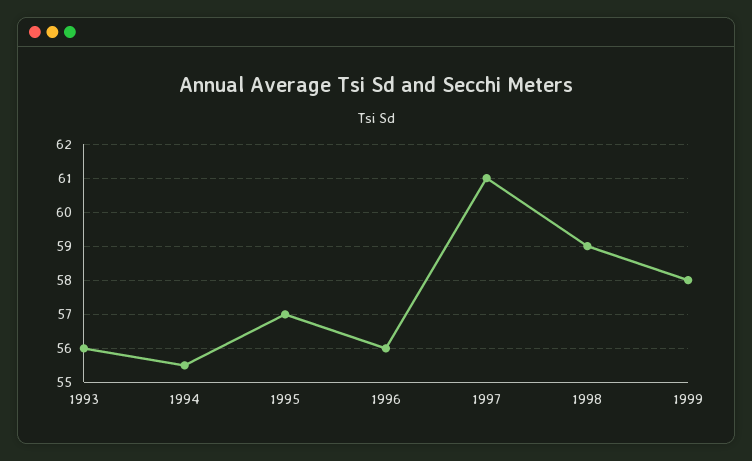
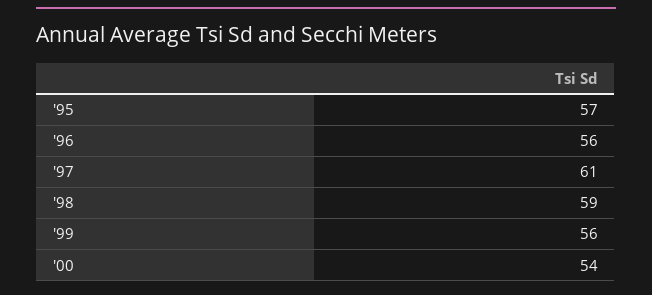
1993: 56 -> none
1994: 55.5 -> none
1999: 58 -> 56
'00: none -> 54

